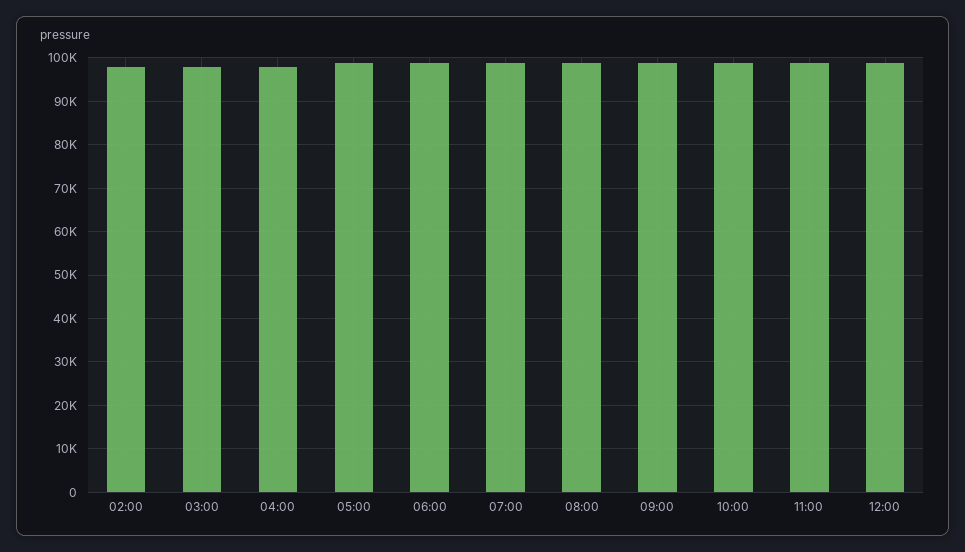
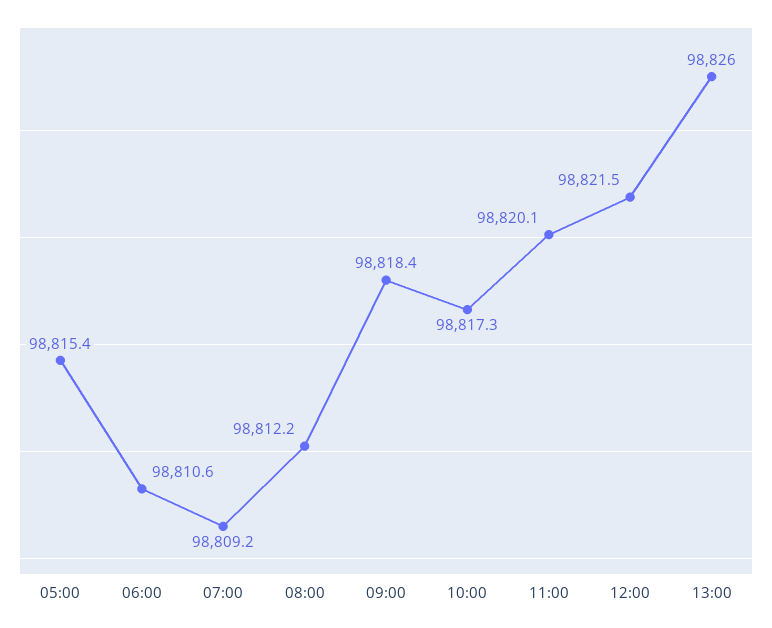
02:00: 98000 -> none
03:00: 98000 -> none
04:00: 98000 -> none
13:00: none -> 98826

